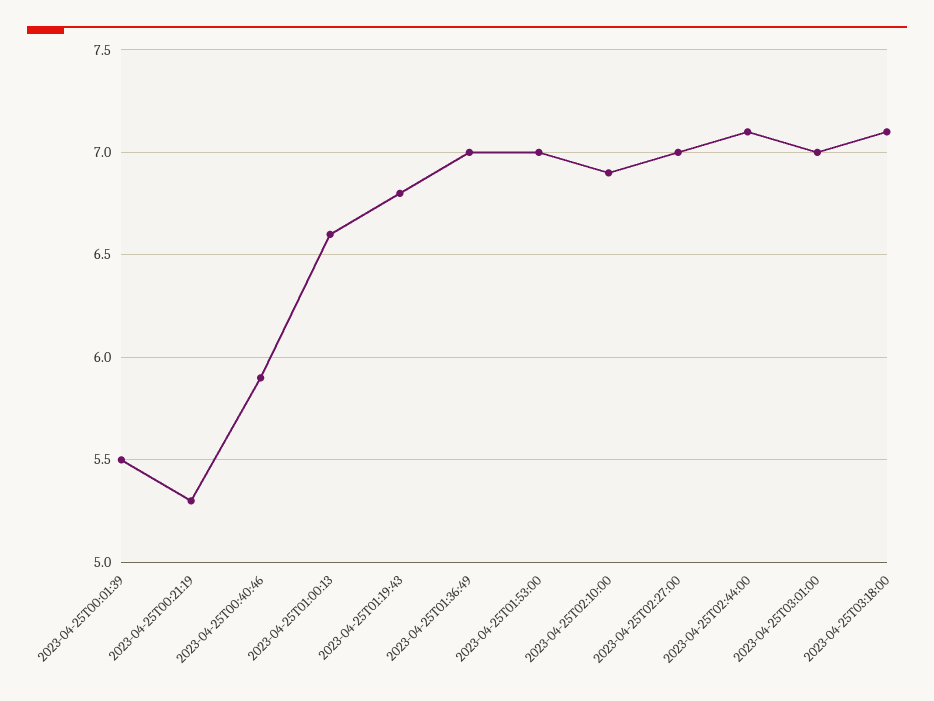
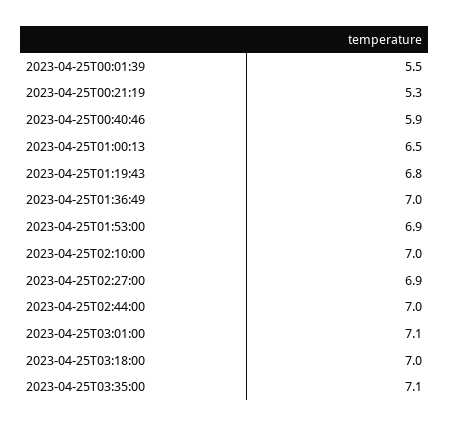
2023-04-25T01:00:13: 6.6 -> 6.5
2023-04-25T01:53:00: 7 -> 6.9
2023-04-25T02:10:00: 6.9 -> 7
2023-04-25T02:27:00: 7 -> 6.9
2023-04-25T02:44:00: 7.1 -> 7
2023-04-25T03:01:00: 7 -> 7.1
2023-04-25T03:18:00: 7.1 -> 7
2023-04-25T03:35:00: none -> 7.1

